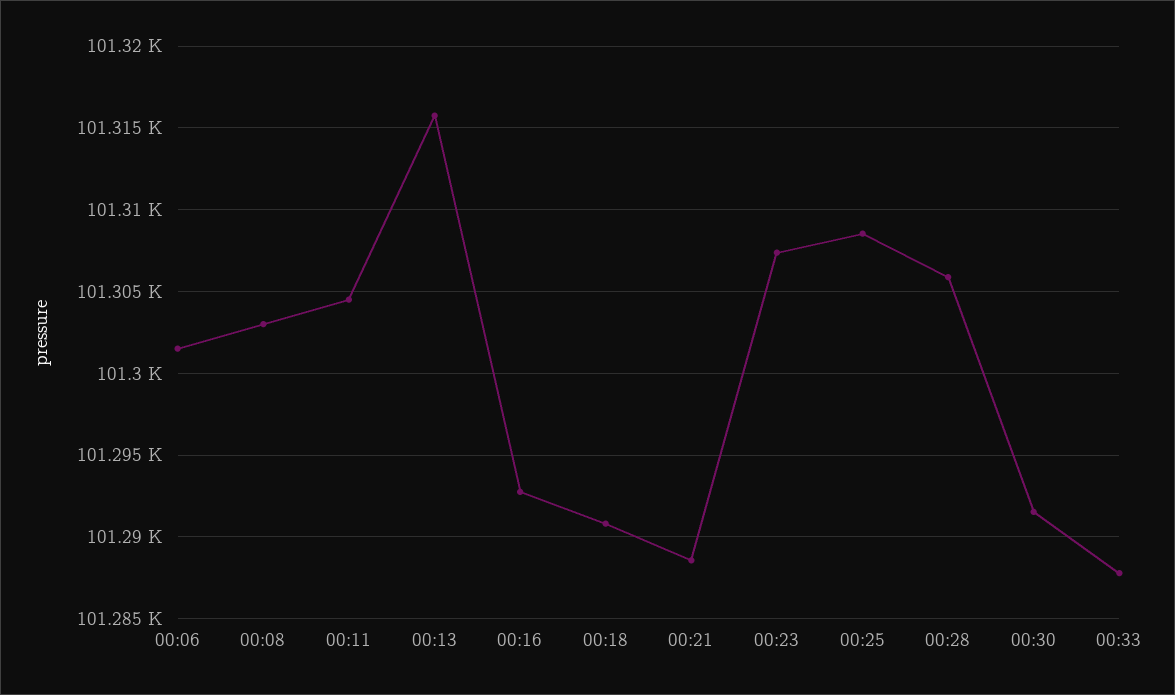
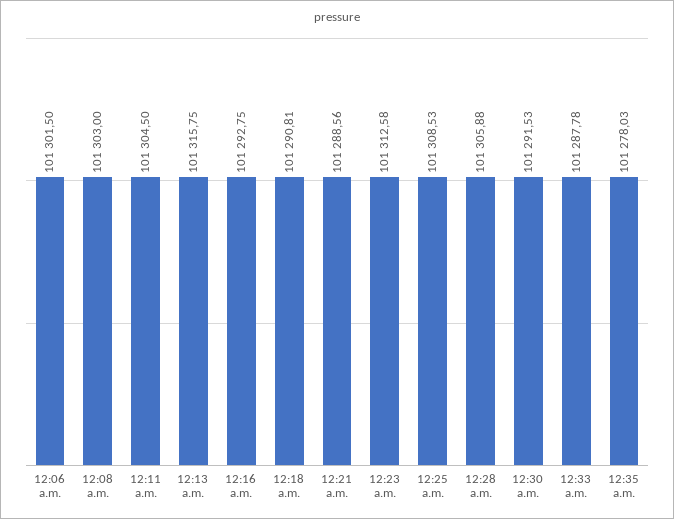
00:23: 101307.5 -> 101312.58
12:35 a.m.: none -> 101278.03

